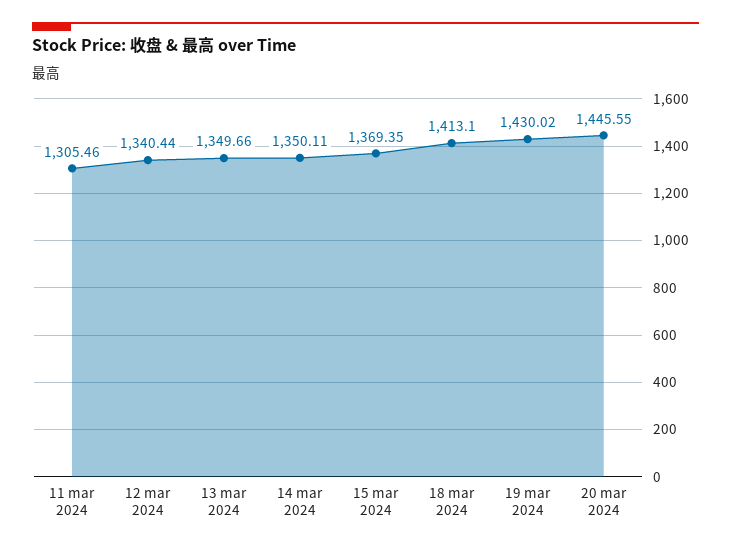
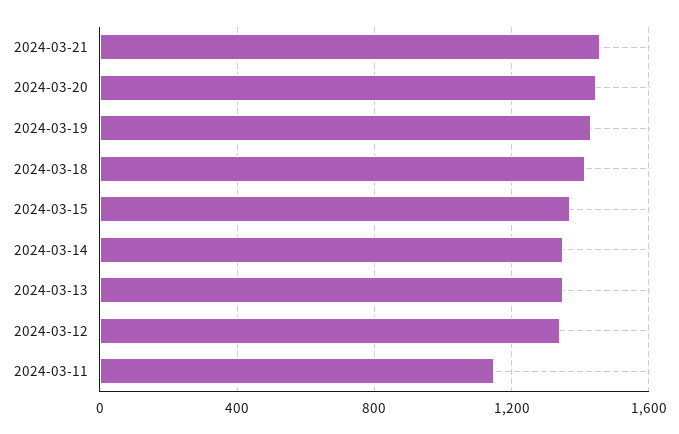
11 mar 2024: 1305.46 -> 1150
2024-03-21: none -> 1450

